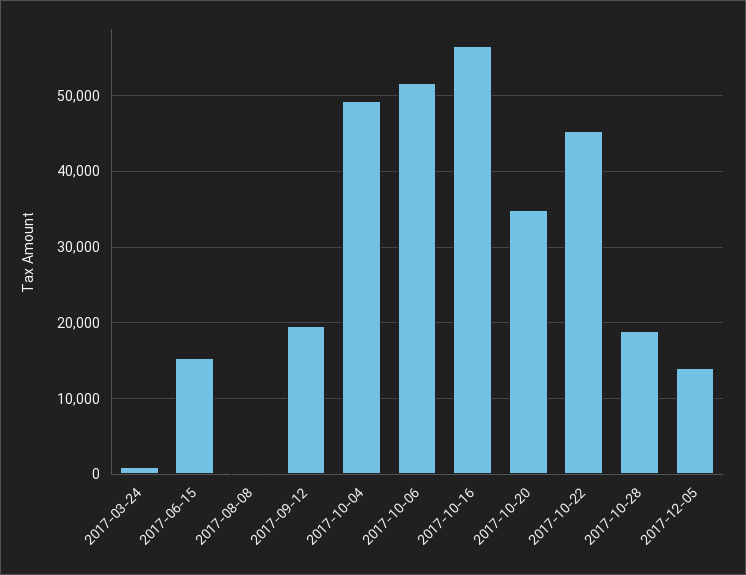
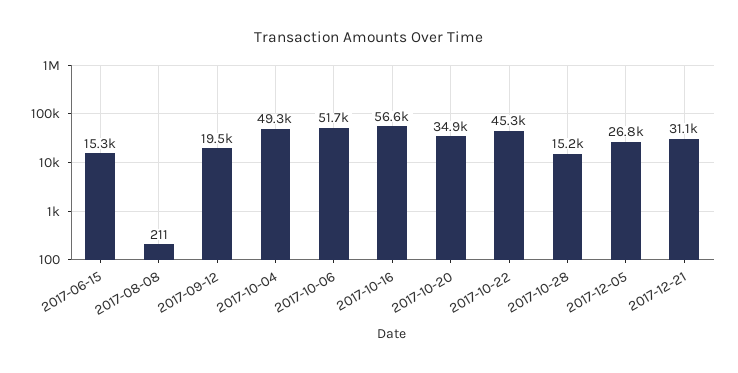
2017-03-24: 1000 -> none
2017-10-28: 19000 -> 15200
2017-12-05: 14000 -> 26800
2017-12-21: none -> 31100

